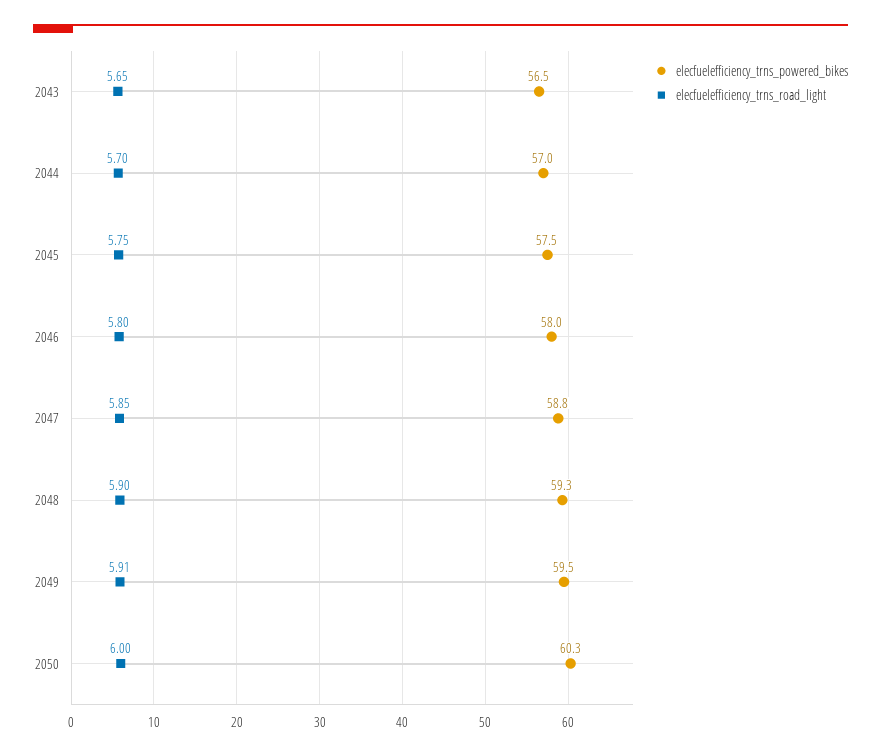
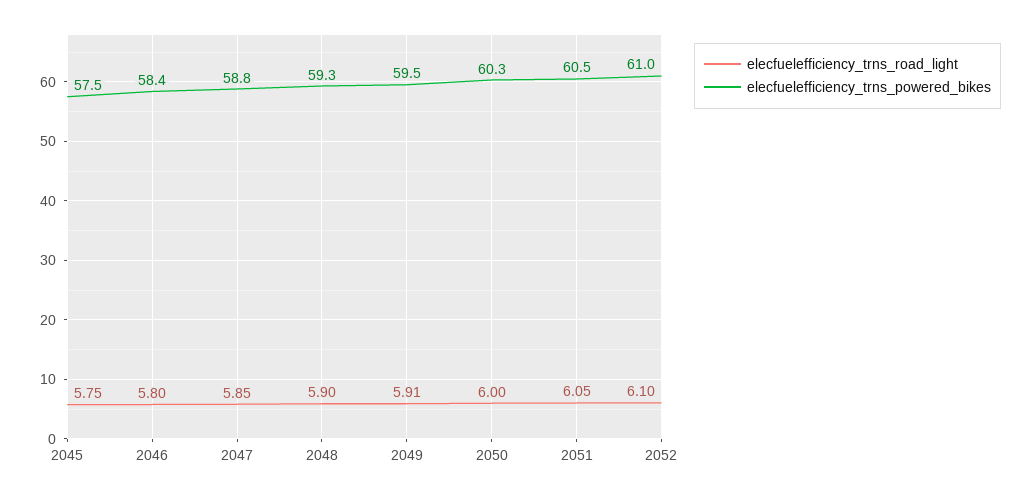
elecfuelefficiency_trns_powered_bikes, 2043: 56.5 -> none
elecfuelefficiency_trns_road_light, 2043: 5.65 -> none
elecfuelefficiency_trns_powered_bikes, 2044: 57 -> none
elecfuelefficiency_trns_road_light, 2044: 5.7 -> none
elecfuelefficiency_trns_powered_bikes, 2046: 58 -> 58.4
elecfuelefficiency_trns_road_light, 2051: none -> 6.05
elecfuelefficiency_trns_powered_bikes, 2051: none -> 60.5
elecfuelefficiency_trns_road_light, 2052: none -> 6.1
elecfuelefficiency_trns_powered_bikes, 2052: none -> 61

